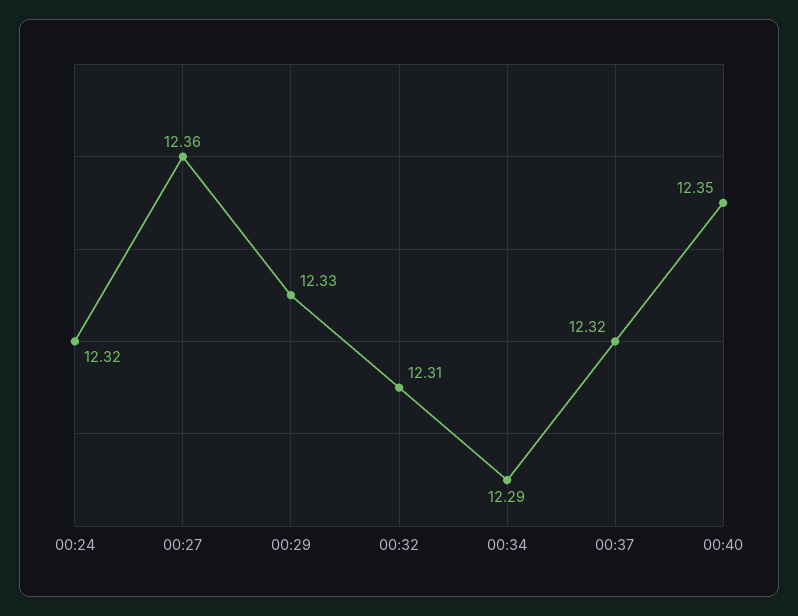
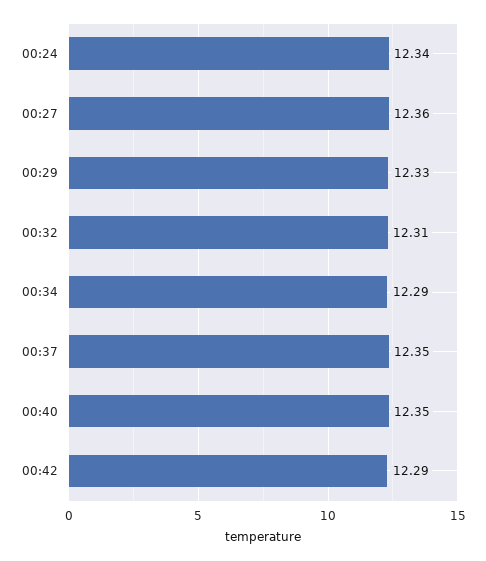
00:24: 12.32 -> 12.34
00:37: 12.32 -> 12.35
00:42: none -> 12.29

